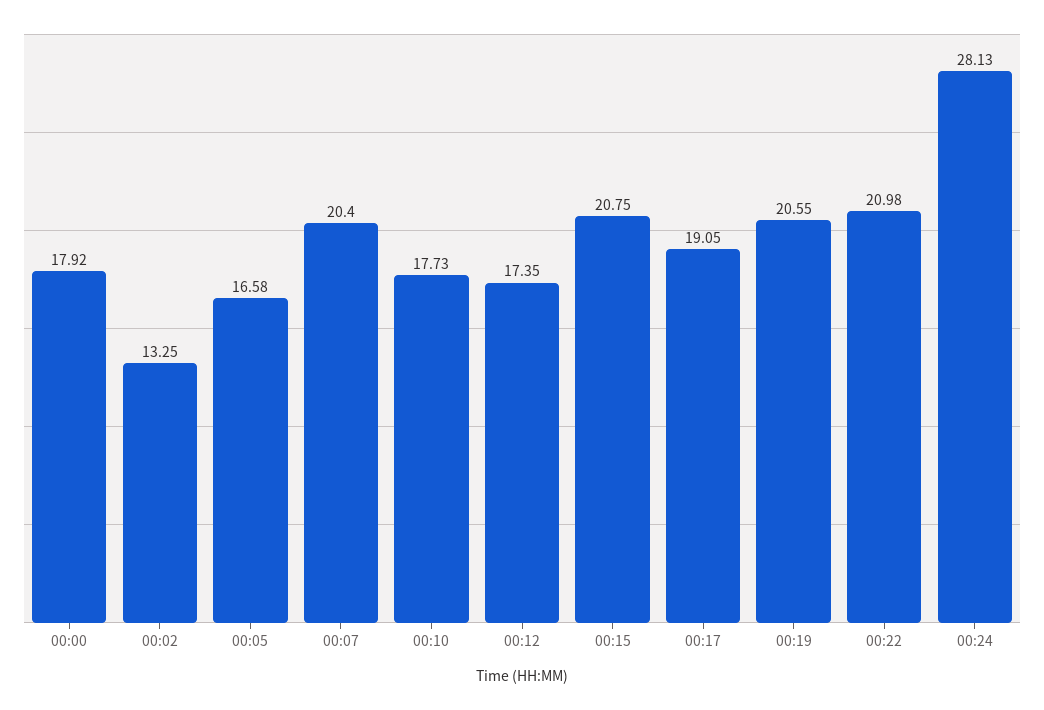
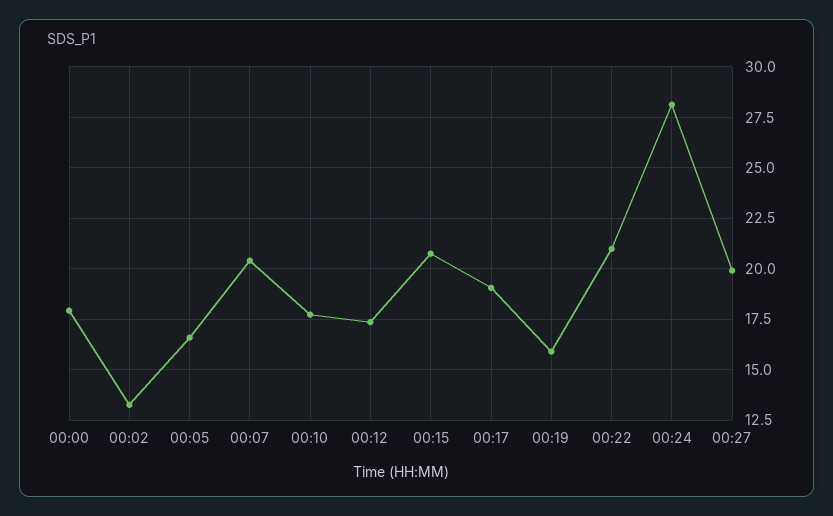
00:19: 20.55 -> 16
00:27: none -> 20

